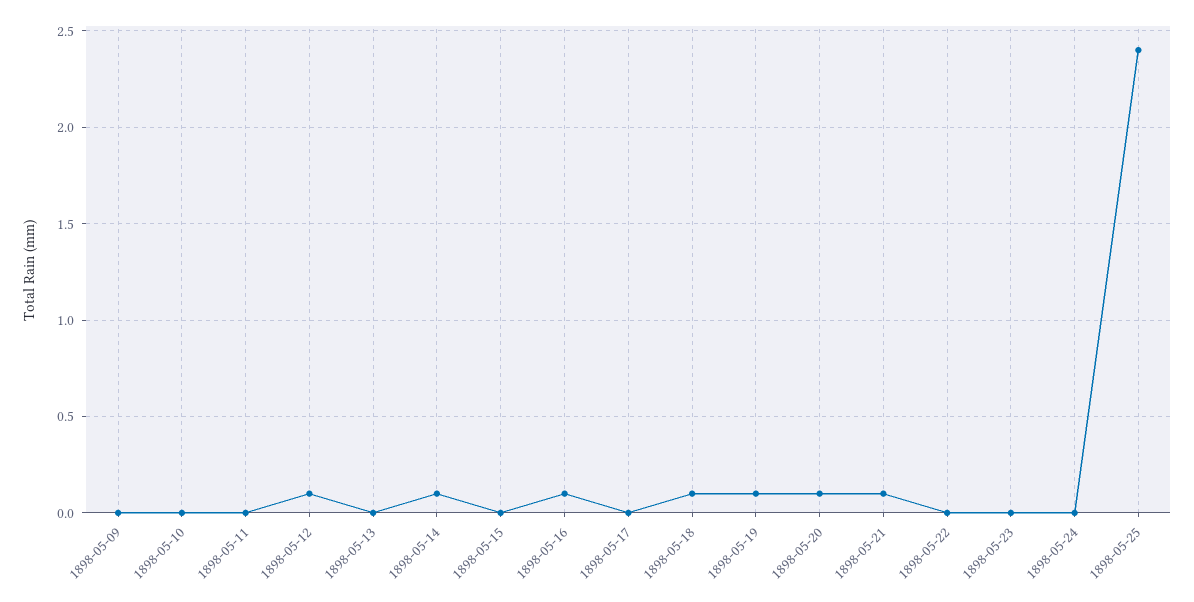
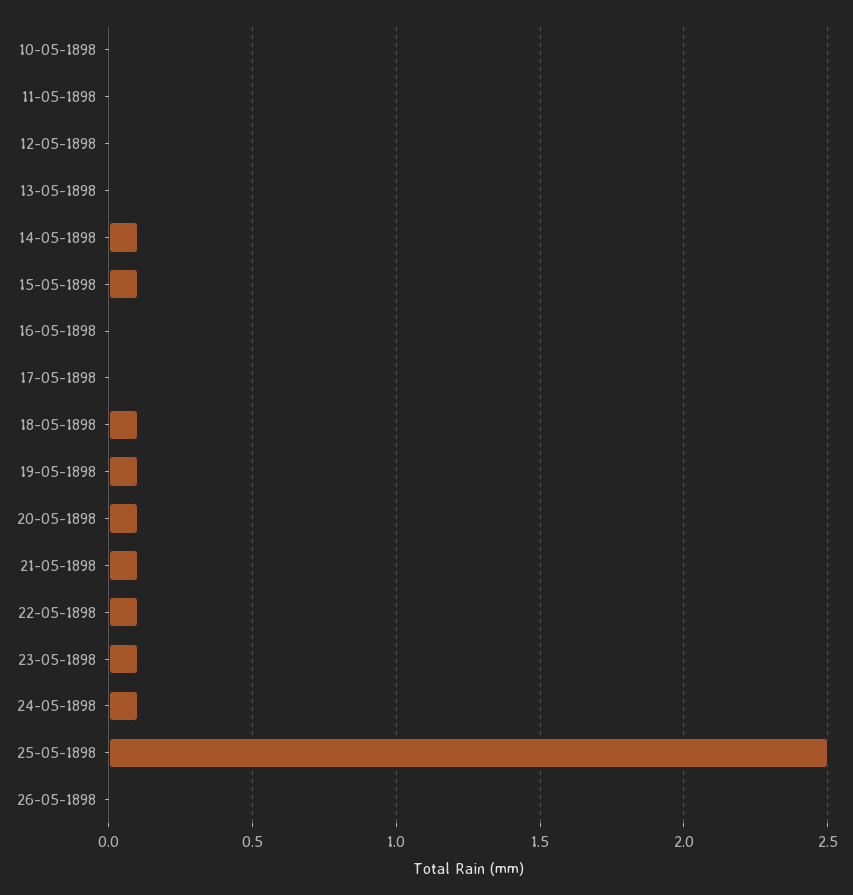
1898-05-09: 0 -> none
1898-05-12: 0.1 -> 0
1898-05-15: 0 -> 0.1
1898-05-16: 0.1 -> 0
1898-05-22: 0 -> 0.1
1898-05-23: 0 -> 0.1
1898-05-24: 0 -> 0.1
1898-05-25: 2.4 -> 2.5
26-05-1898: none -> 0

